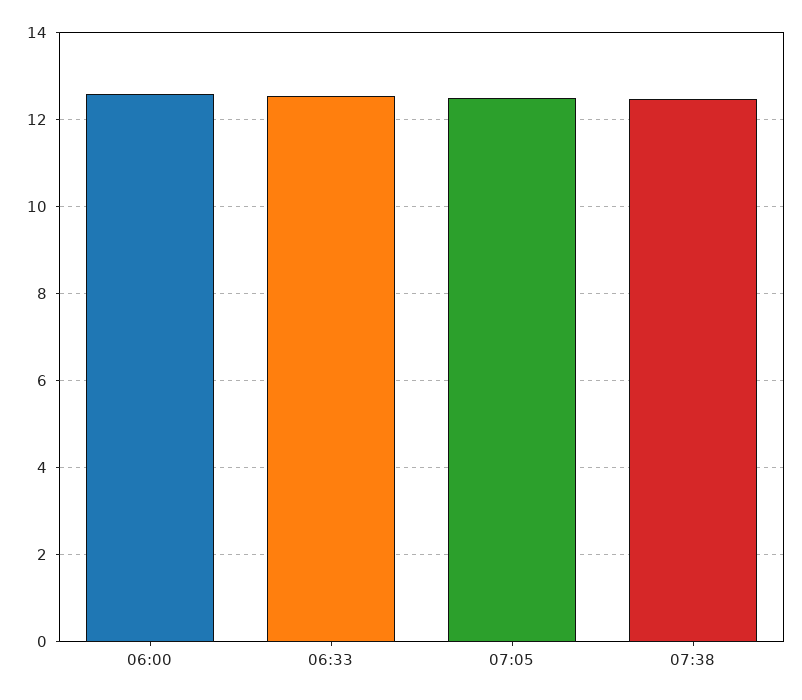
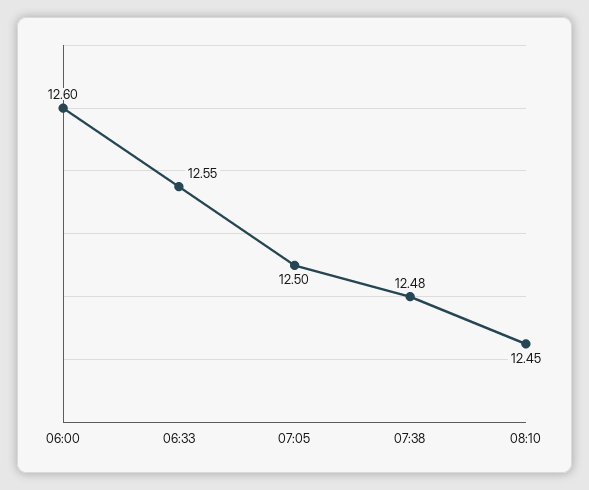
08:10: none -> 12.45

